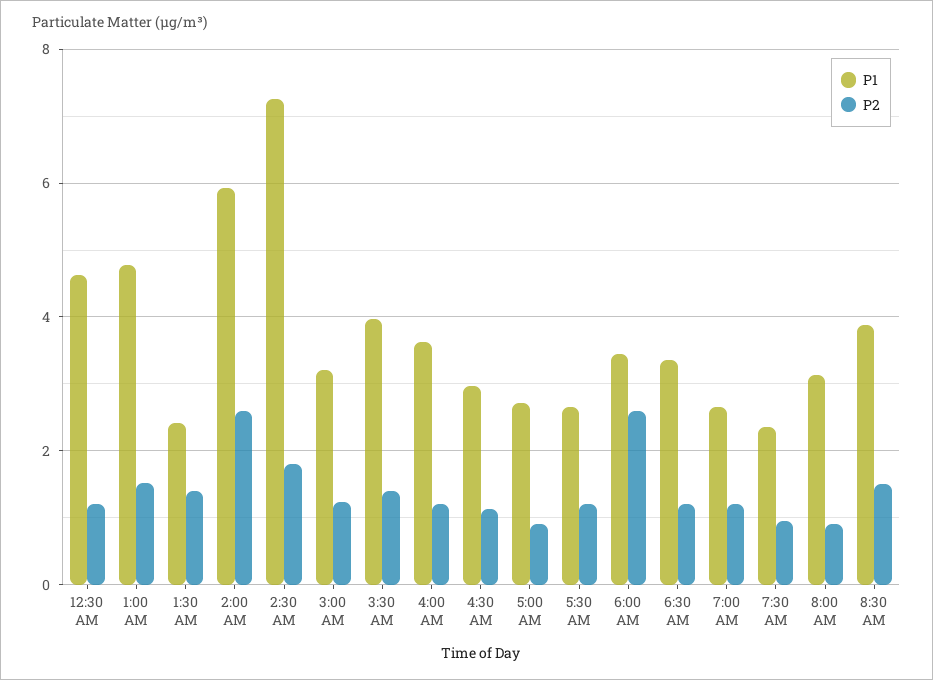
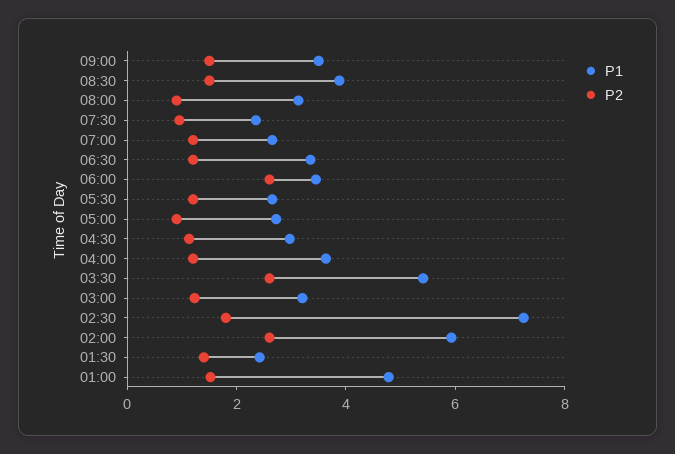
P1, 12:30 AM: 4.6 -> none
P2, 12:30 AM: 1.2 -> none
P1, 3:30 AM: 4 -> 5.5
P2, 3:30 AM: 1.4 -> 2.5
P1, 09:00: none -> 3.5
P2, 09:00: none -> 1.5

